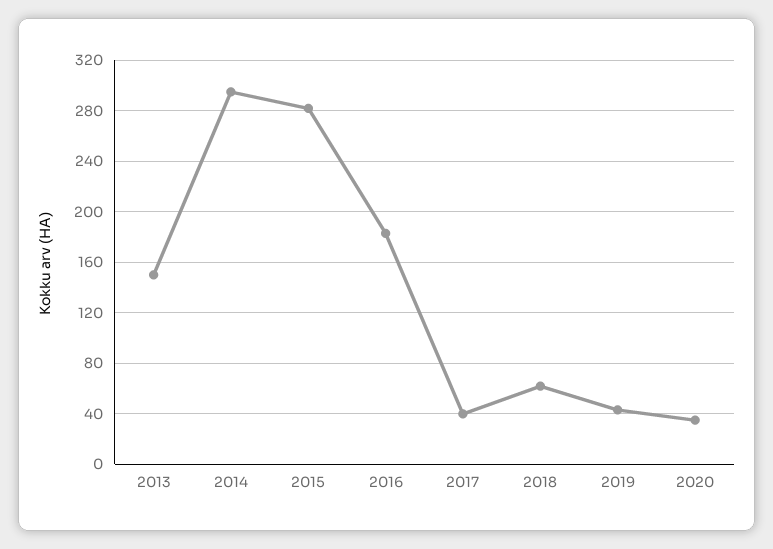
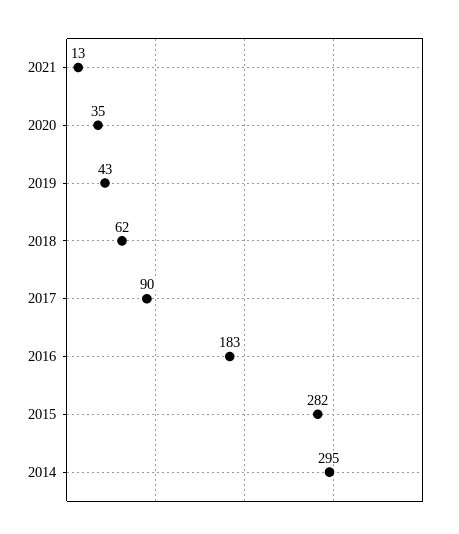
2013: 150 -> none
2017: 40 -> 90
2021: none -> 13

